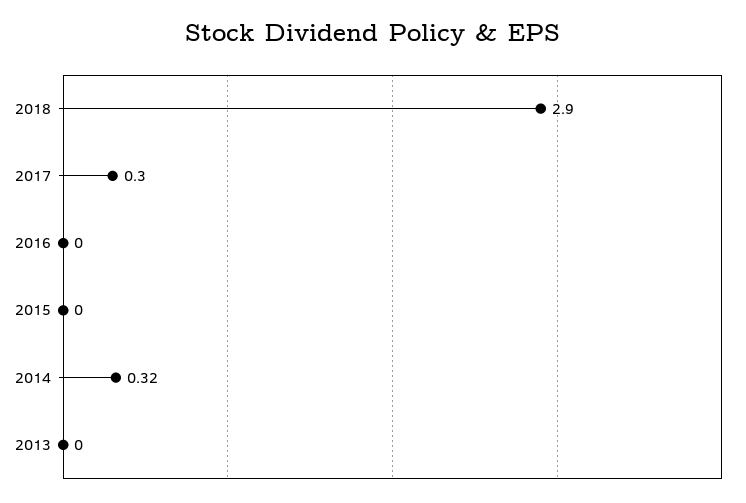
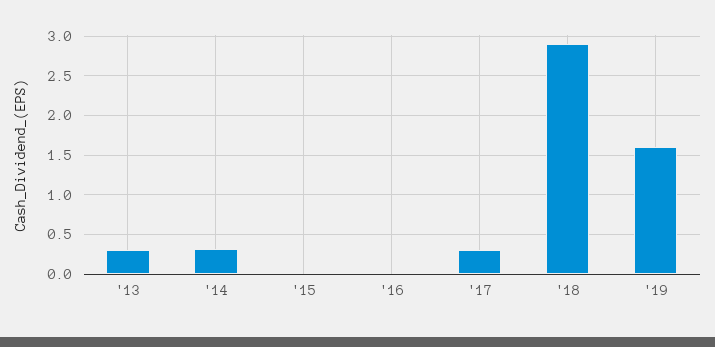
2013: 0 -> 0.3
'19: none -> 1.6

